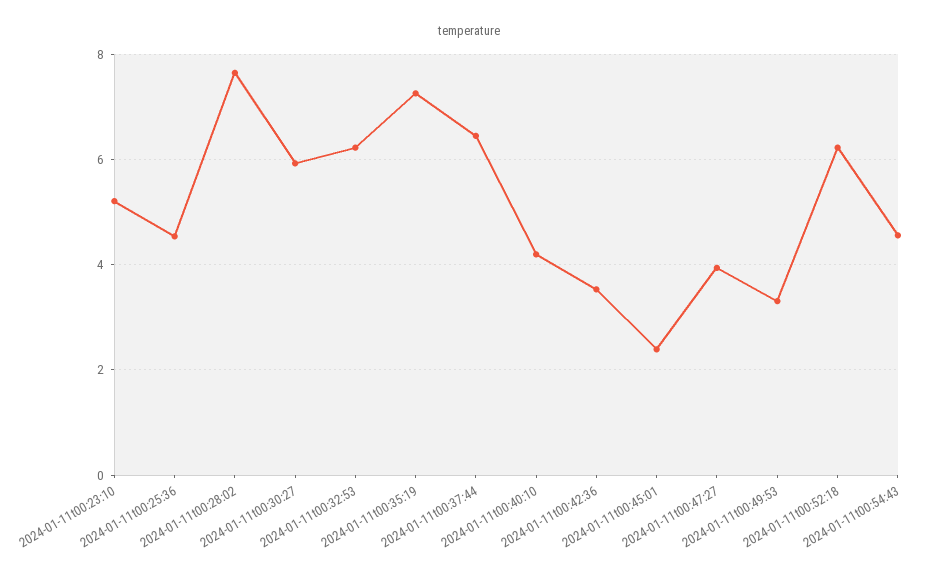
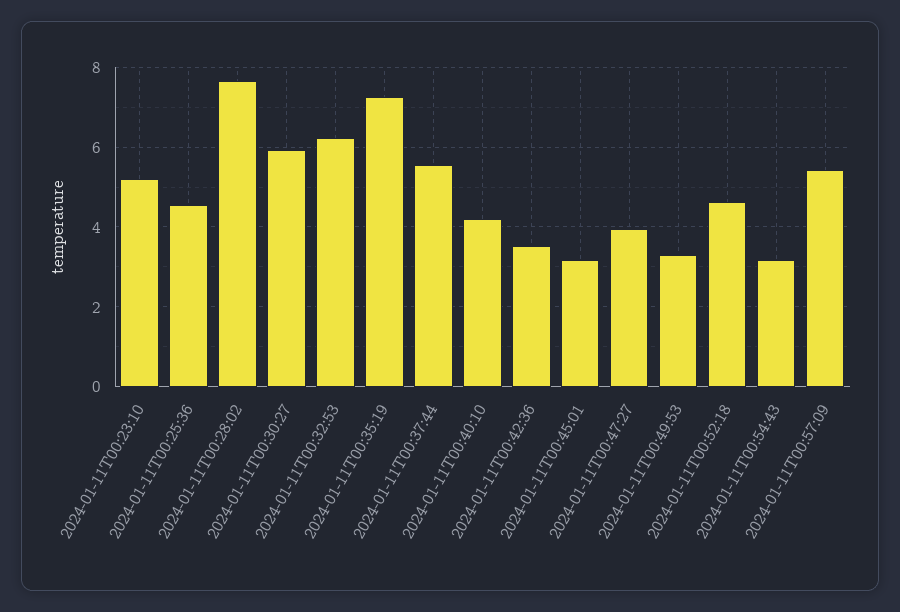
2024-01-11t00:37:44: 6.4 -> 5.6
2024-01-11t00:45:01: 2.4 -> 3.2
2024-01-11t00:52:18: 6.2 -> 4.6
2024-01-11t00:54:43: 4.6 -> 3.2
2024-01-11T00:57:09: none -> 5.4

